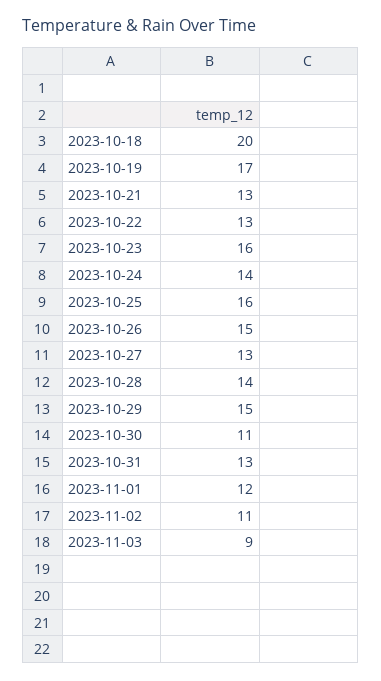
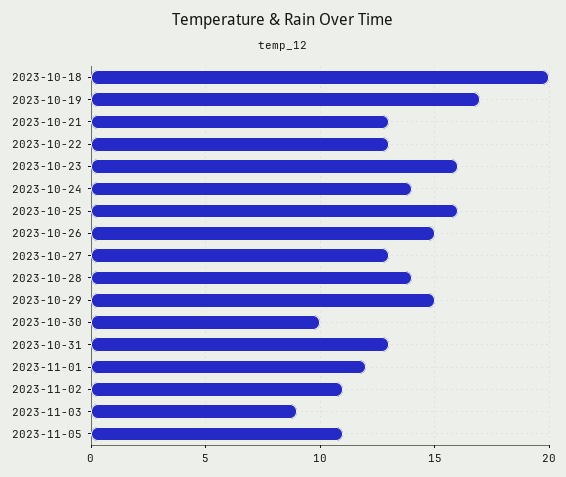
2023-10-30: 11 -> 10
2023-11-05: none -> 11

